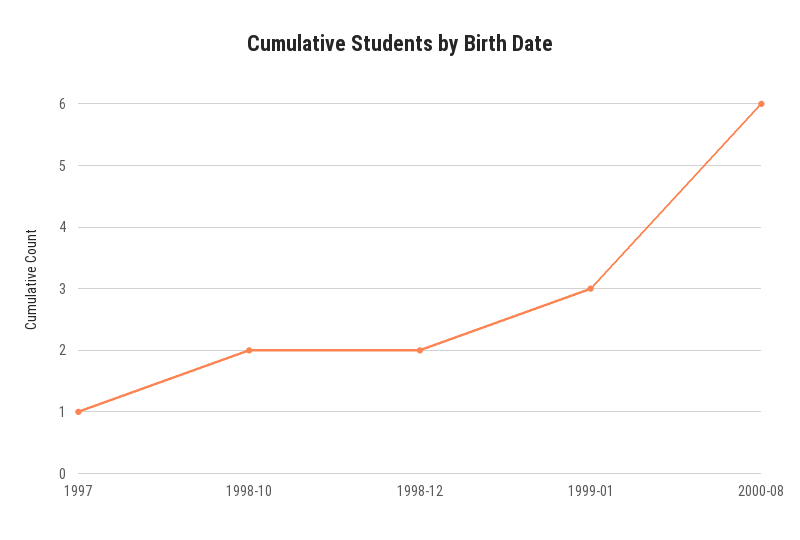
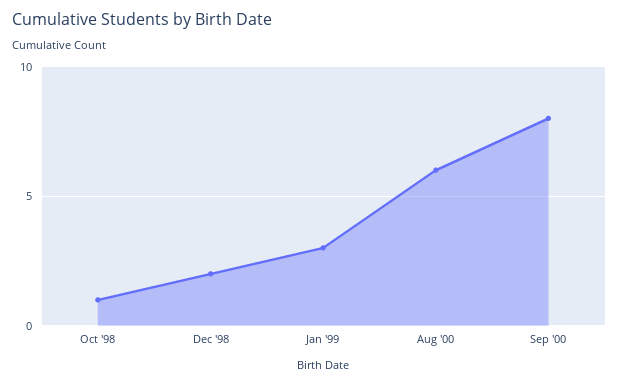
1997: 1 -> none
1998-10: 2 -> 1
Sep '00: none -> 8

